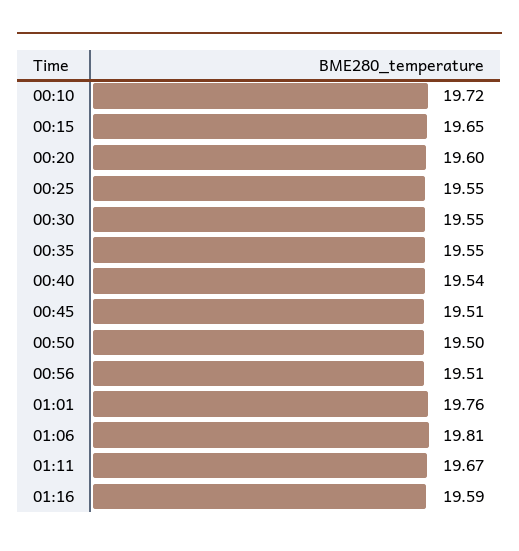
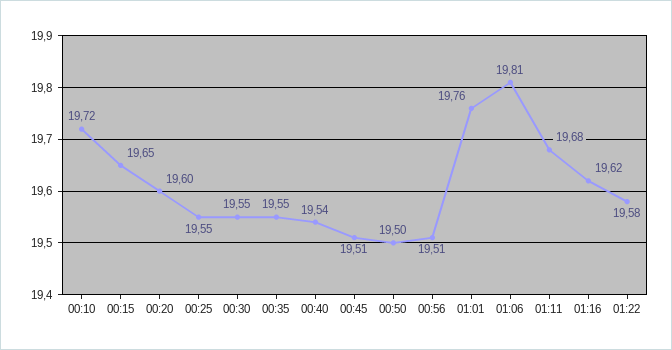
01:11: 19.67 -> 19.68
01:16: 19.59 -> 19.62
01:22: none -> 19.58

